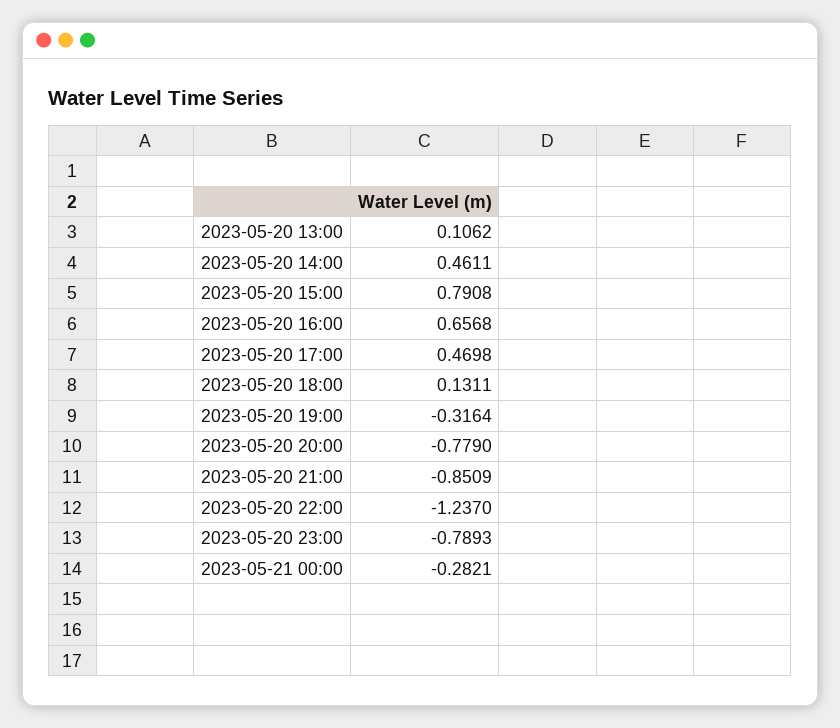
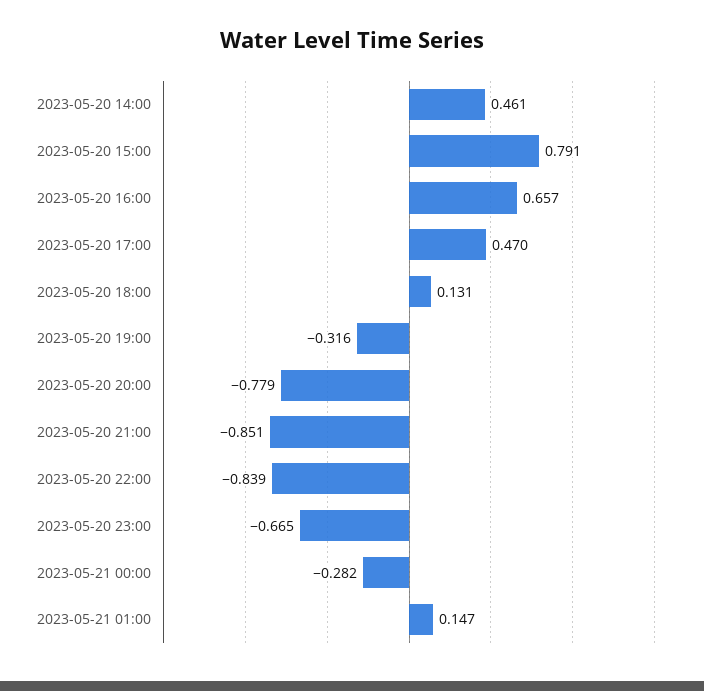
2023-05-20 13:00: 0.1062 -> none
2023-05-20 22:00: -1.237 -> -0.839
2023-05-20 23:00: -0.7893 -> -0.665
2023-05-21 01:00: none -> 0.147

